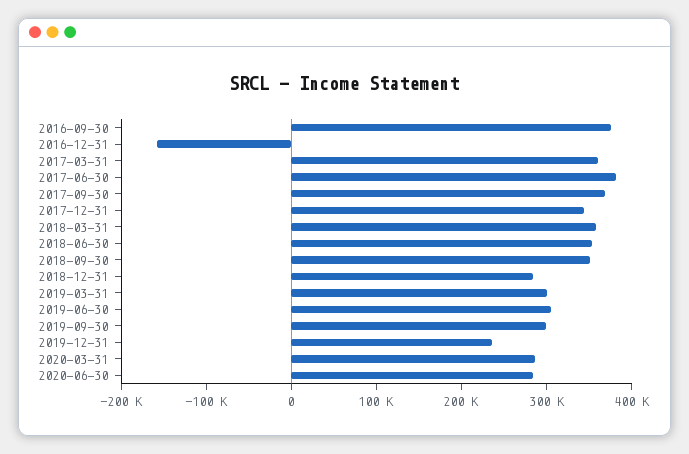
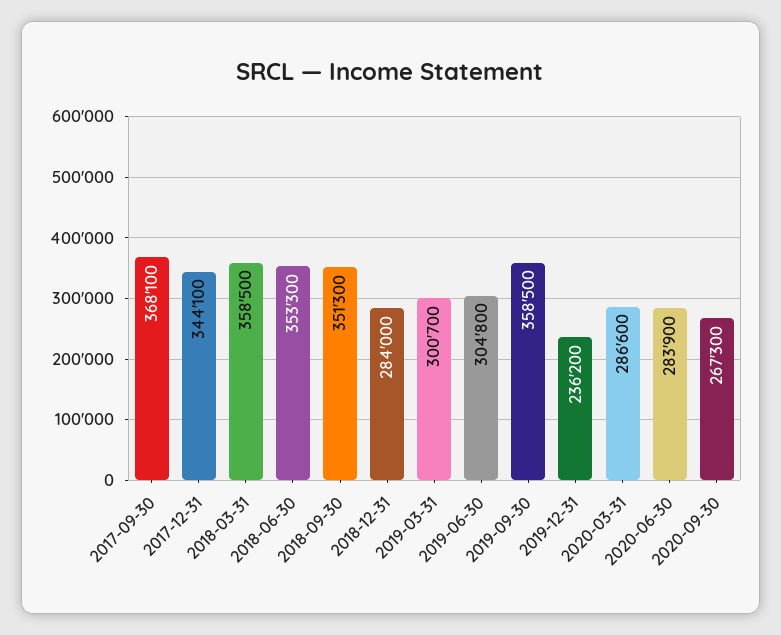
2016-09-30: 380000 -> none
2016-12-31: -160000 -> none
2017-03-31: 360000 -> none
2017-06-30: 380000 -> none
2019-09-30: 300000 -> 358500
2020-09-30: none -> 267300

